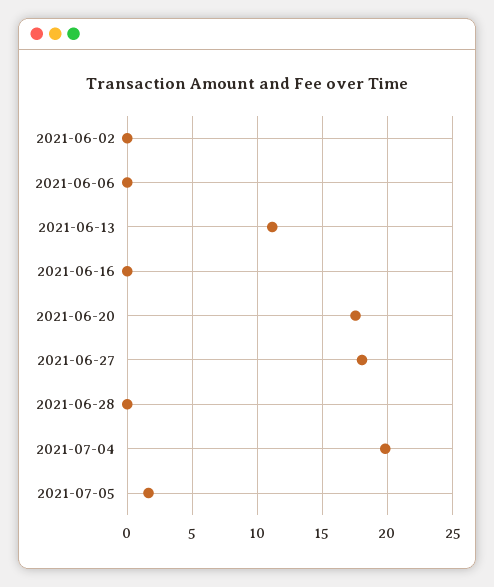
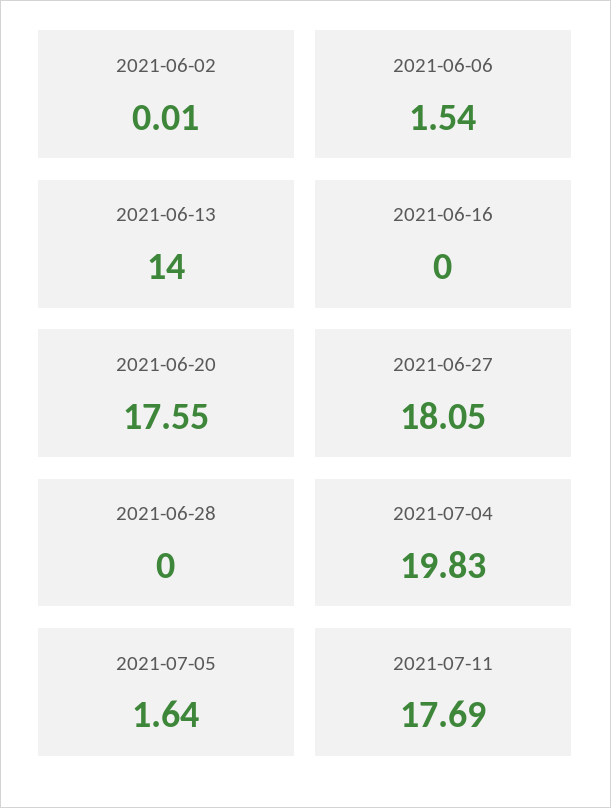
2021-06-06: 0 -> 1.54
2021-06-13: 11 -> 14
2021-07-11: none -> 17.69

